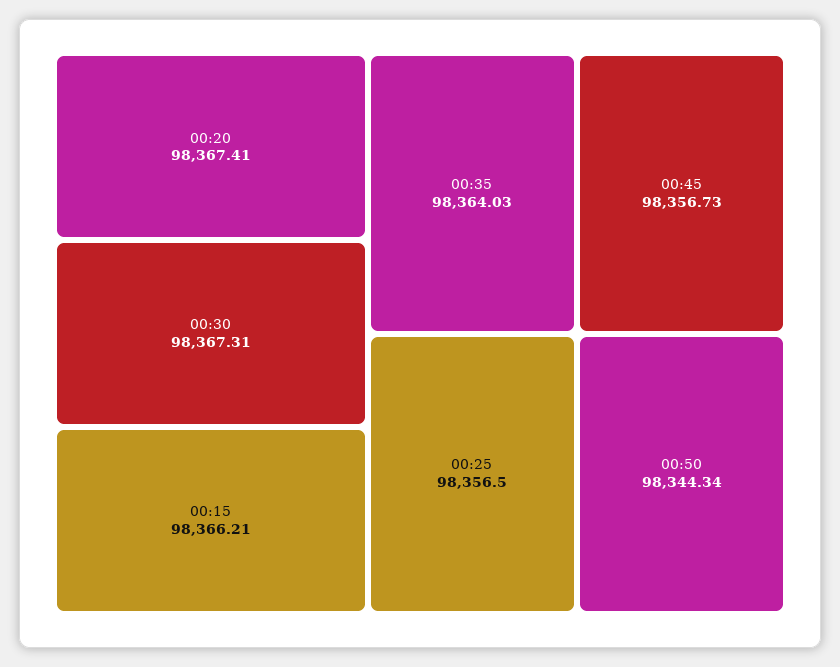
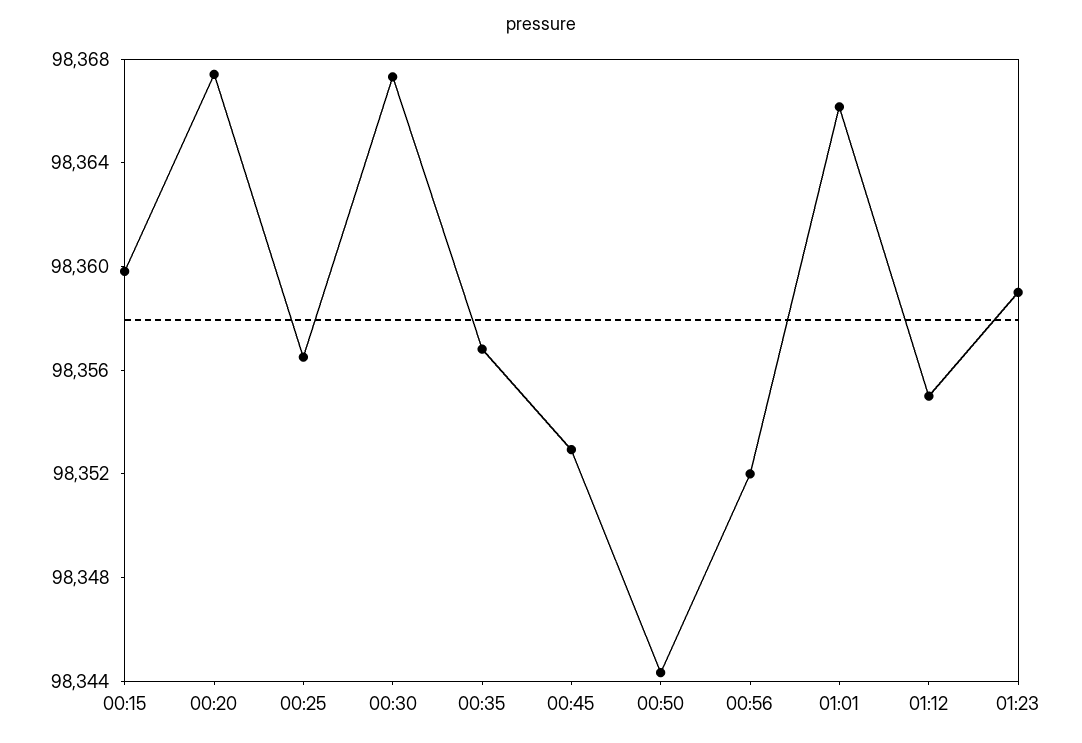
00:15: 98366.21 -> 98360
00:35: 98364.03 -> 98357
00:45: 98356.73 -> 98353
00:56: none -> 98352
01:01: none -> 98366
01:12: none -> 98355
01:23: none -> 98359

